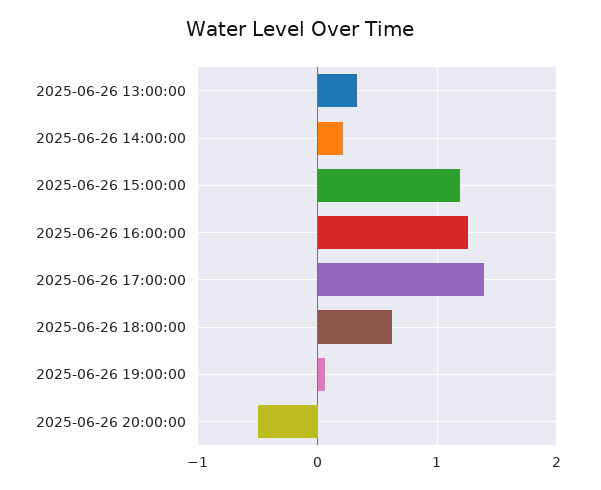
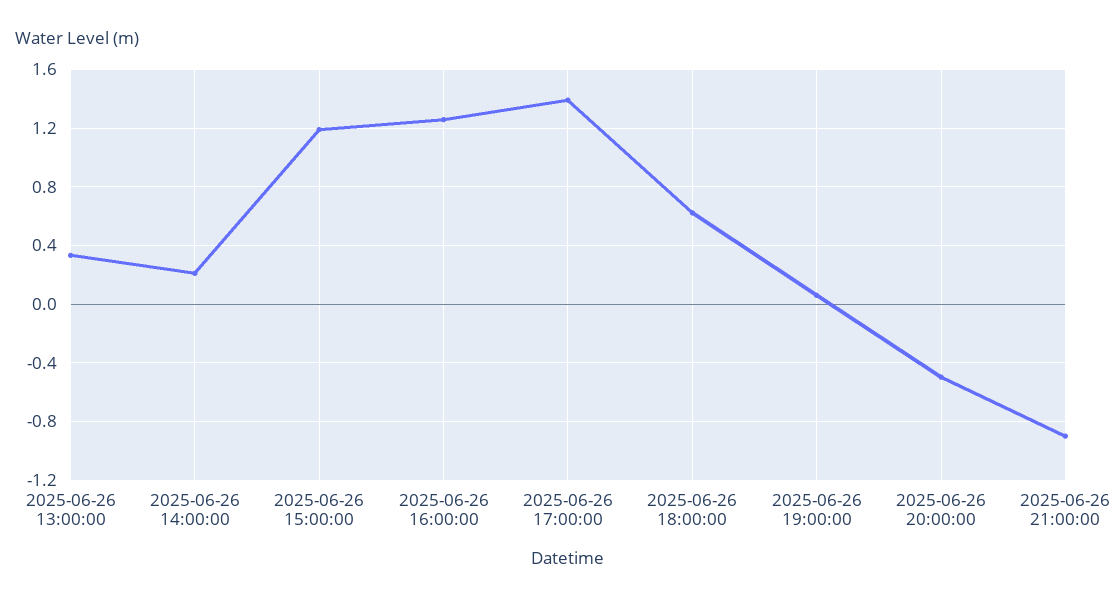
2025-06-26 21:00:00: none -> -0.9

